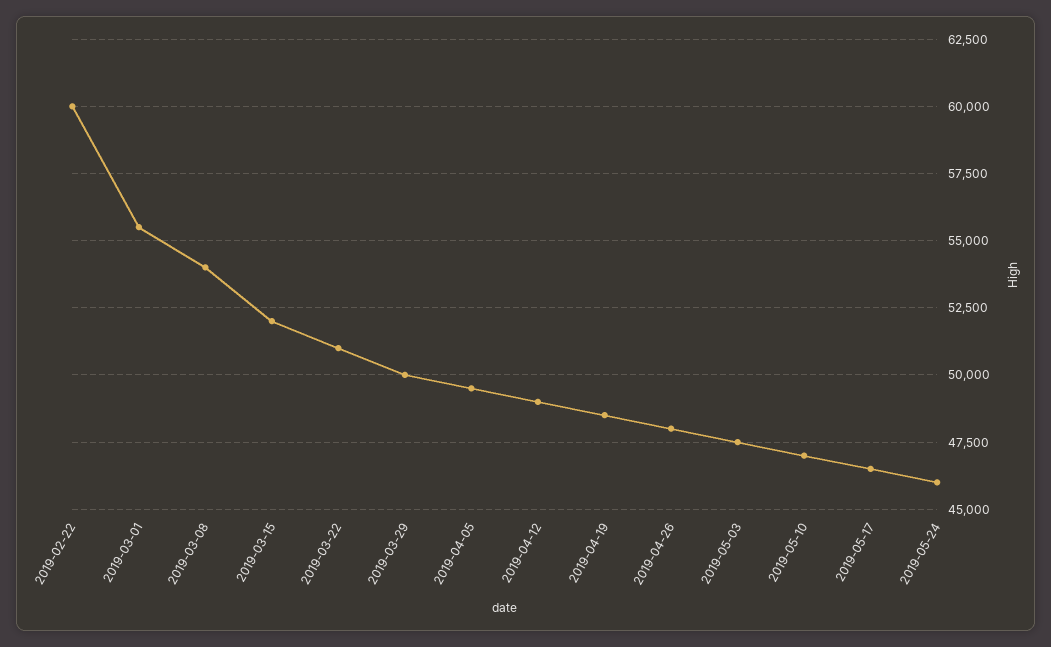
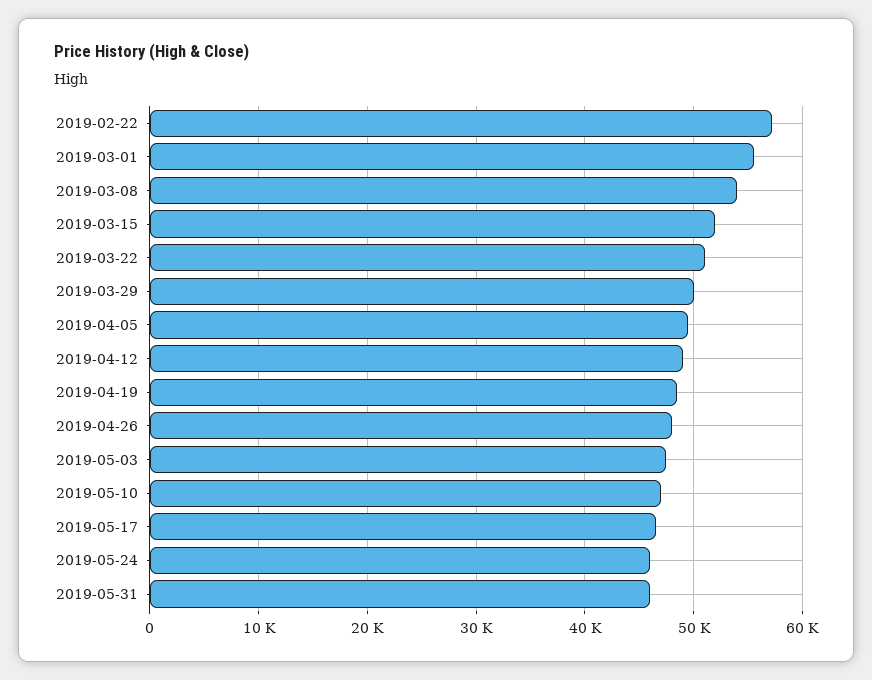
2019-02-22: 60000 -> 57000
2019-05-31: none -> 46000

